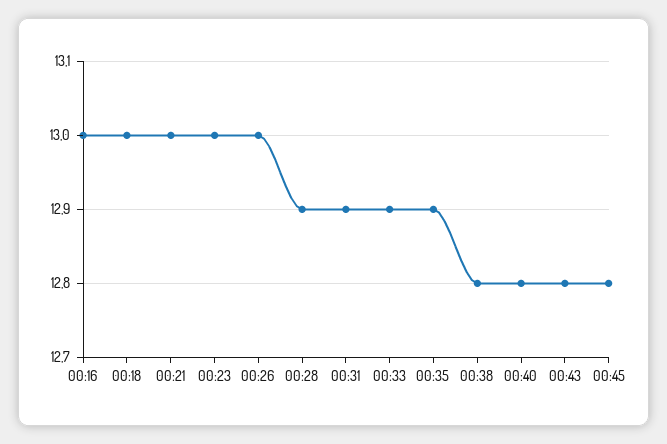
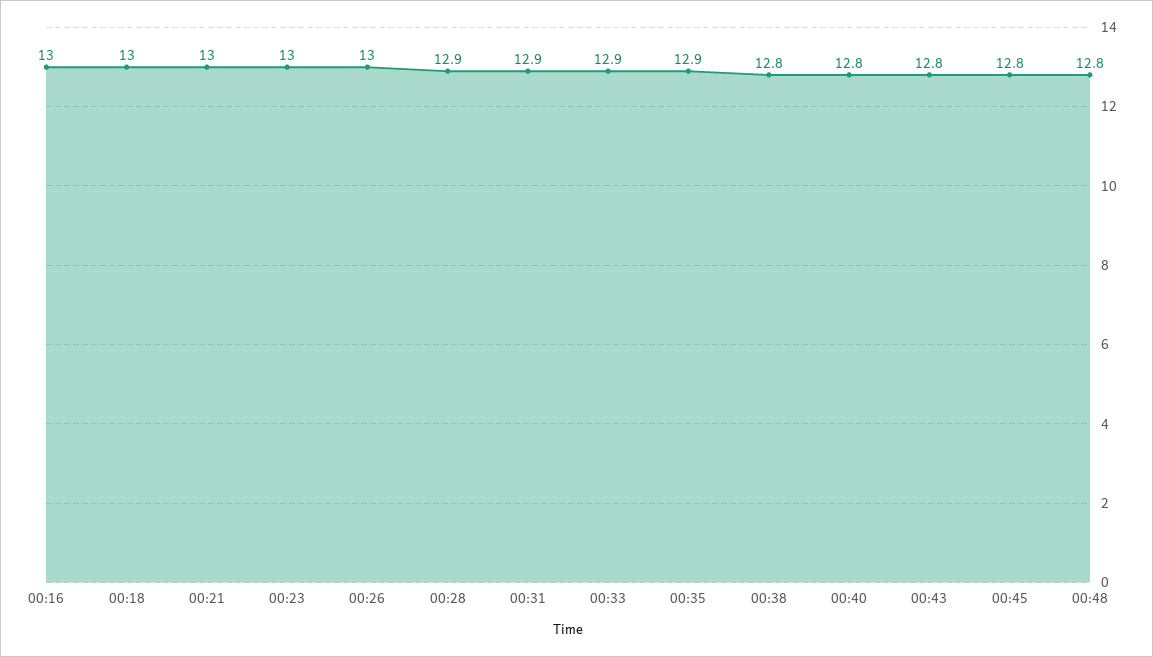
00:48: none -> 12.8

